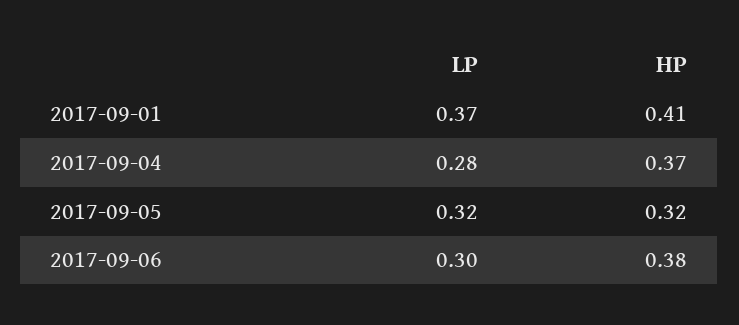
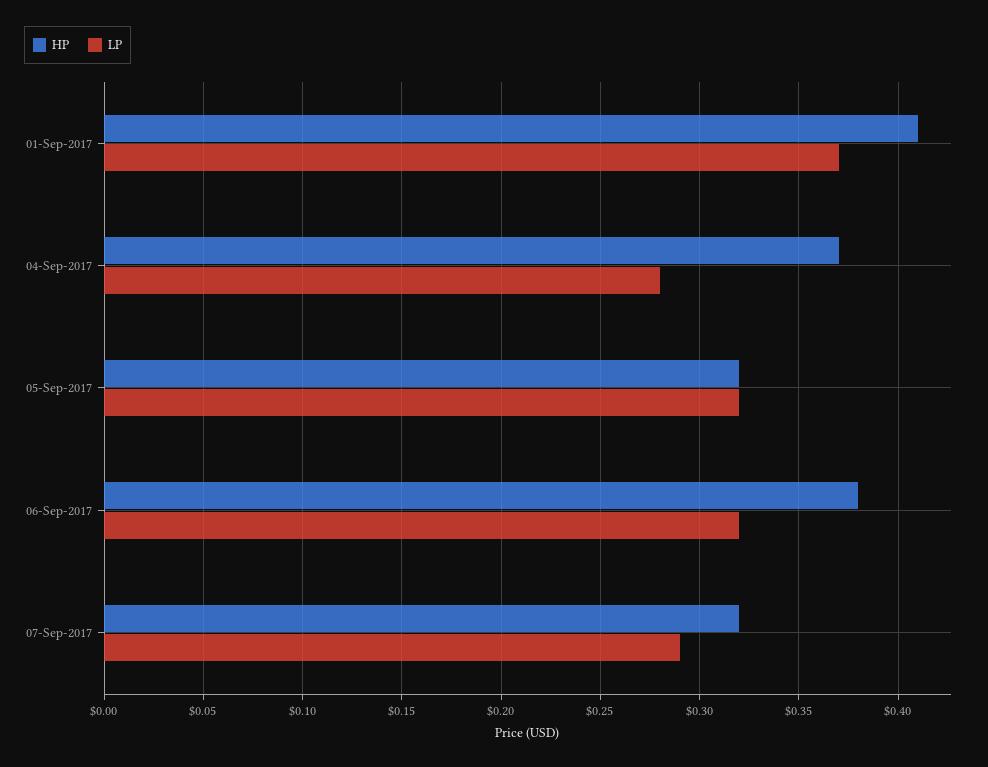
LP, 2017-09-06: 0.3 -> 0.32
HP, 07-Sep-2017: none -> 0.32
LP, 07-Sep-2017: none -> 0.29

